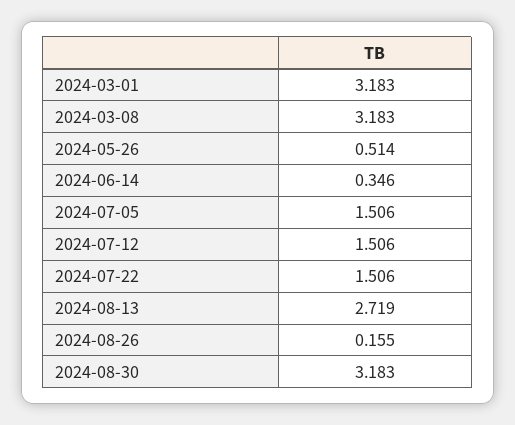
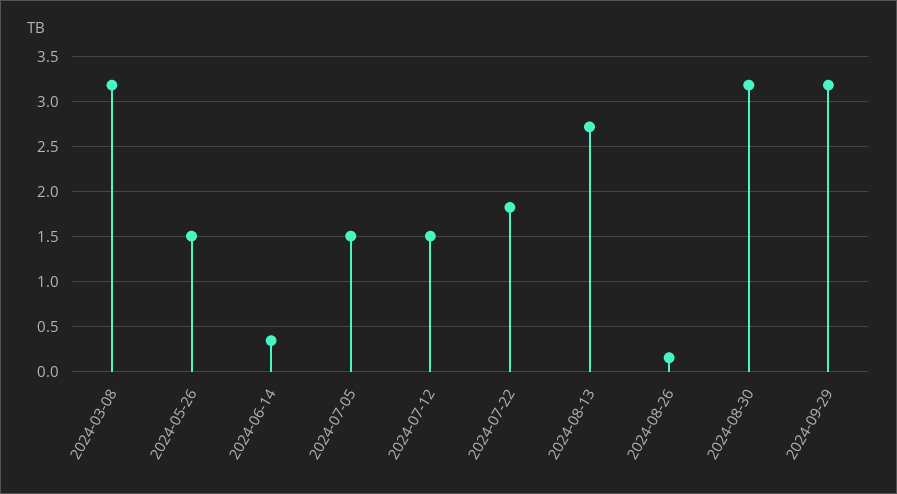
2024-03-01: 3.183 -> none
2024-05-26: 0.514 -> 1.5
2024-07-22: 1.506 -> 1.8
2024-09-29: none -> 3.2

